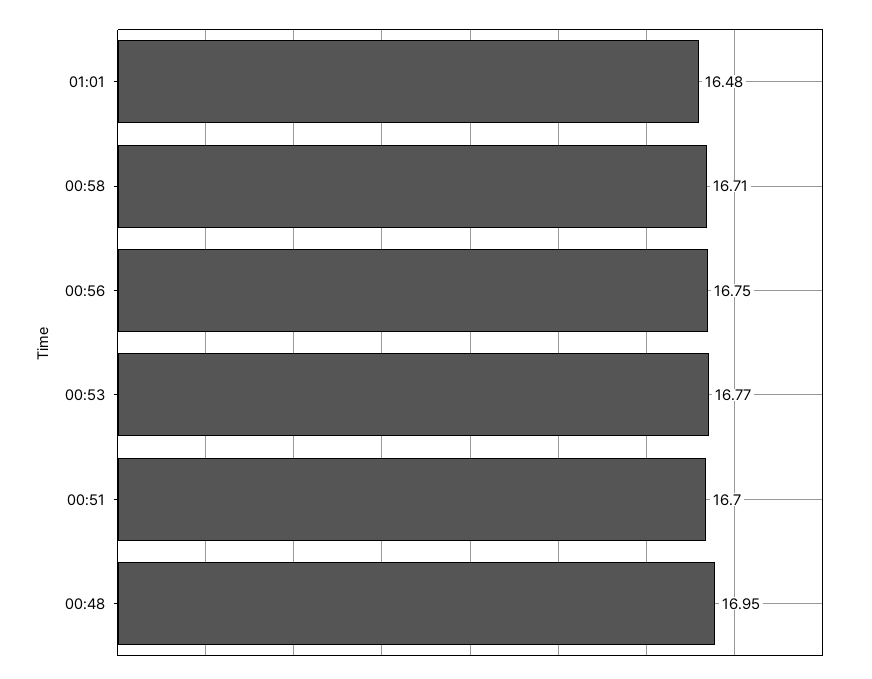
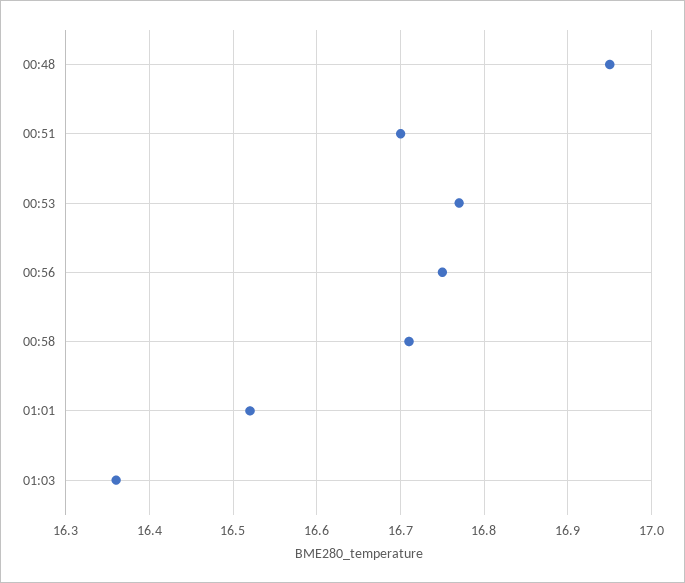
01:01: 16.48 -> 16.52
01:03: none -> 16.36

